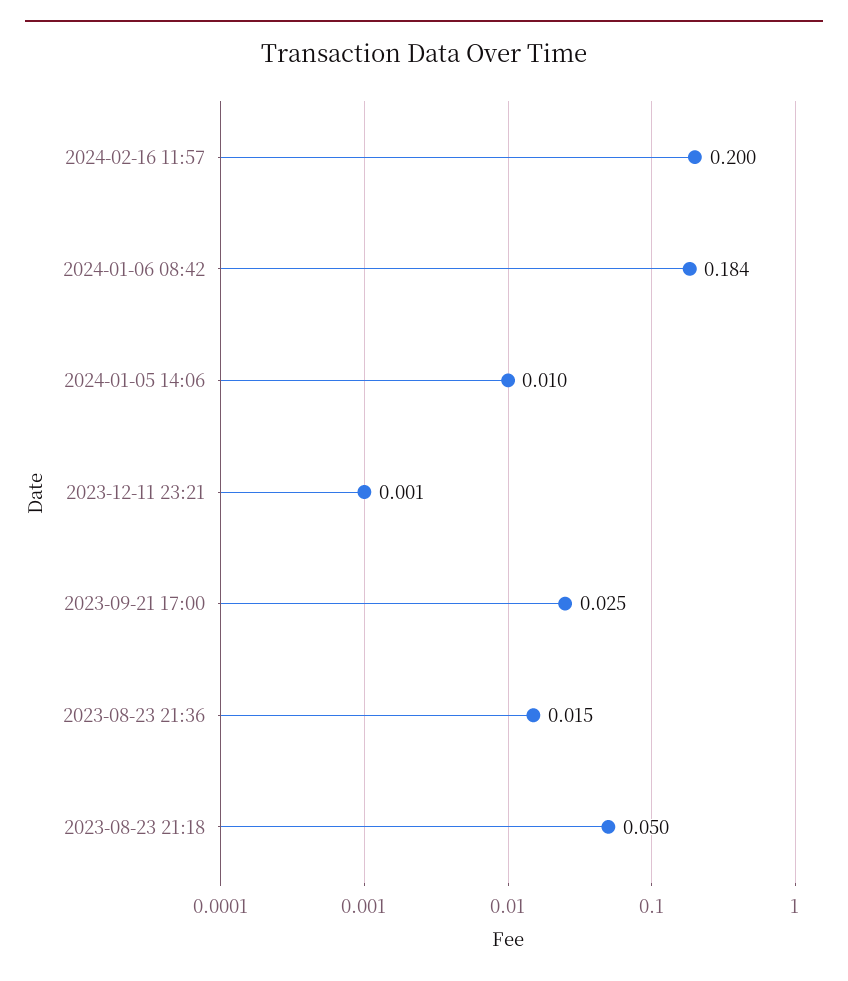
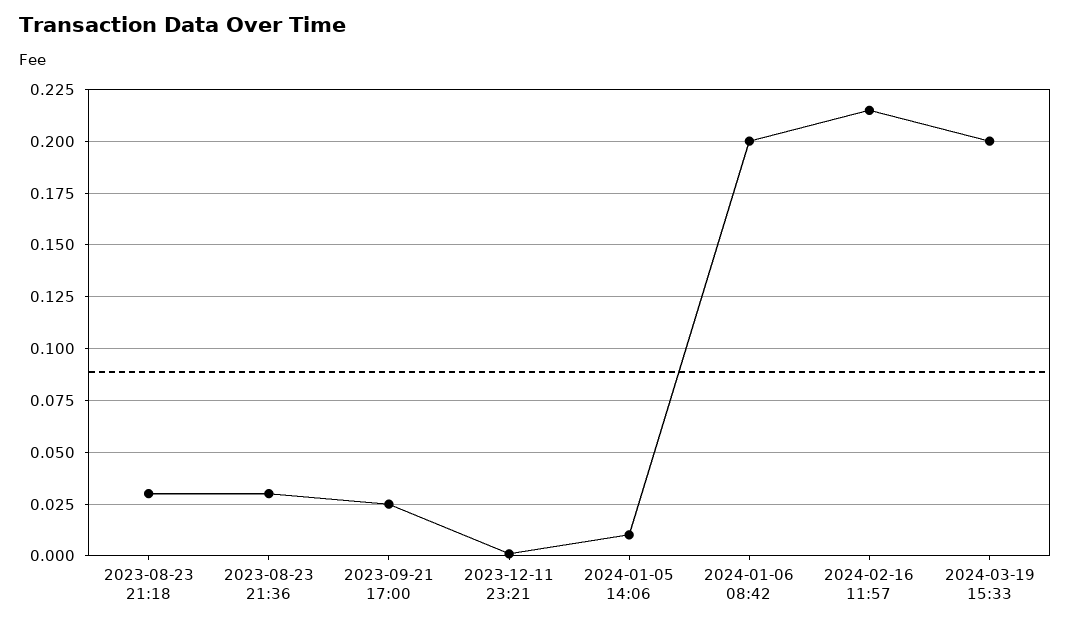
2024-02-16 11:57: 0.2 -> 0.215
2024-01-06 08:42: 0.184 -> 0.2
2023-08-23 21:36: 0.015 -> 0.03
2023-08-23 21:18: 0.05 -> 0.03
2024-03-19 15:33: none -> 0.2

